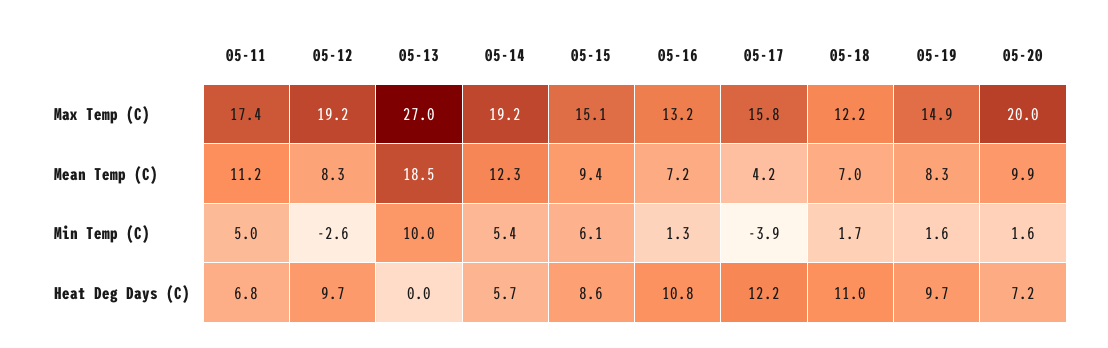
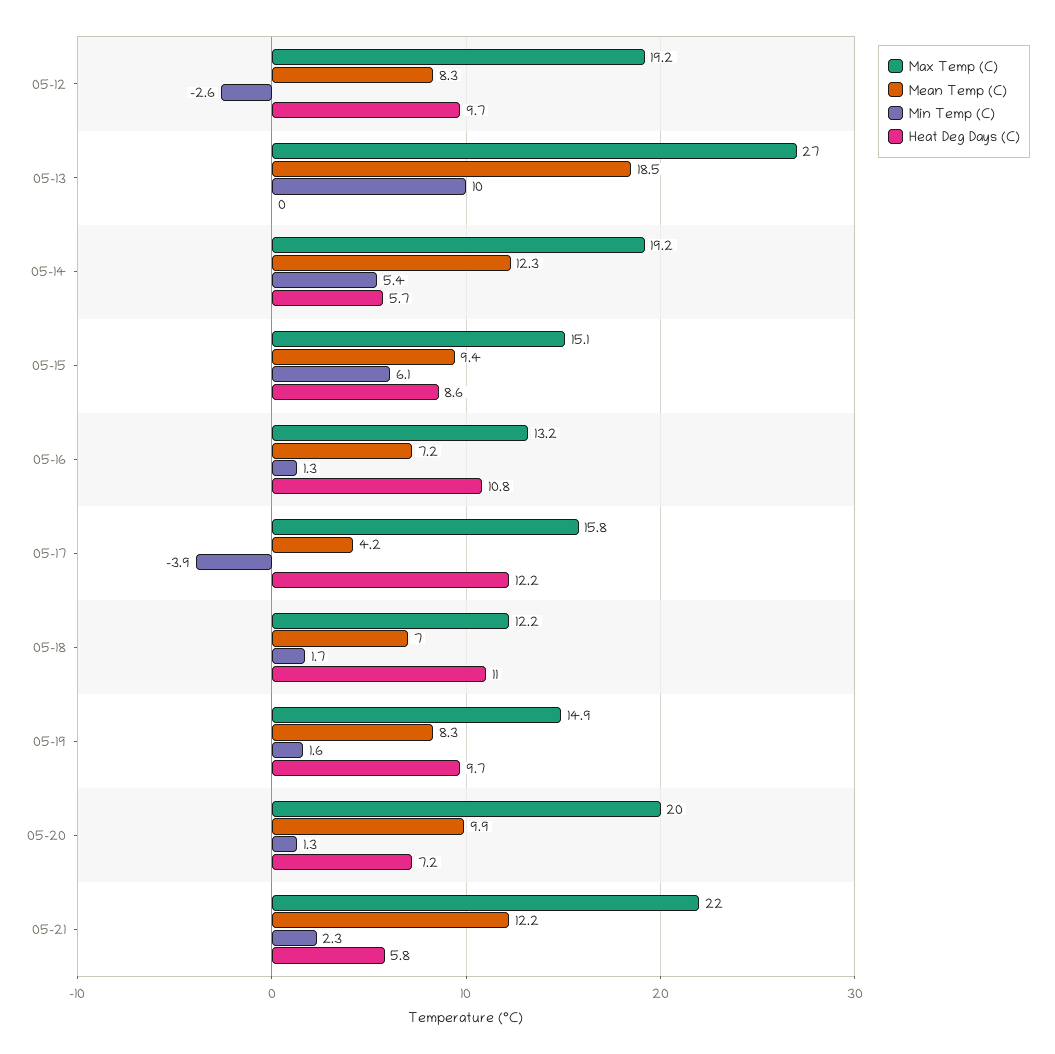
Max Temp (C), 05-11: 17.4 -> none
Mean Temp (C), 05-11: 11.2 -> none
Min Temp (C), 05-11: 5 -> none
Min Temp (C), 05-20: 1.6 -> 1.3
Heat Deg Days (C), 05-11: 6.8 -> none
Max Temp (C), 05-21: none -> 22
Mean Temp (C), 05-21: none -> 12.2
Min Temp (C), 05-21: none -> 2.3
Heat Deg Days (C), 05-21: none -> 5.8

